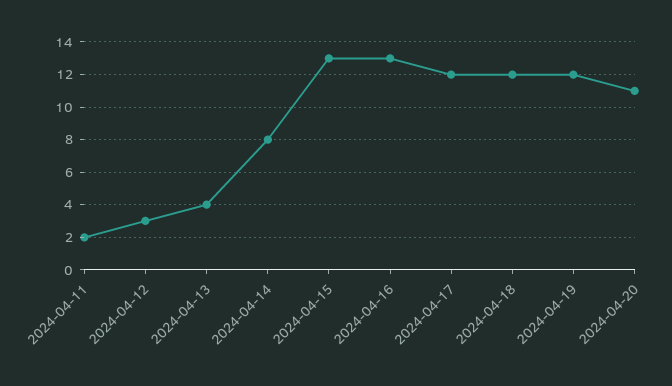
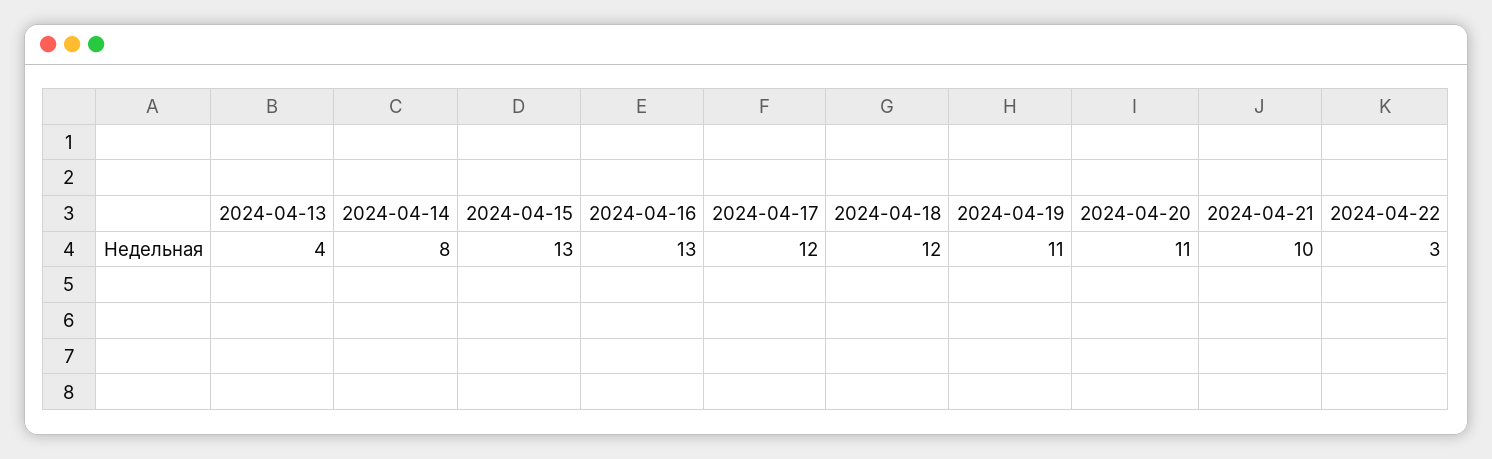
2024-04-11: 2 -> none
2024-04-12: 3 -> none
2024-04-19: 12 -> 11
2024-04-21: none -> 10
2024-04-22: none -> 3

